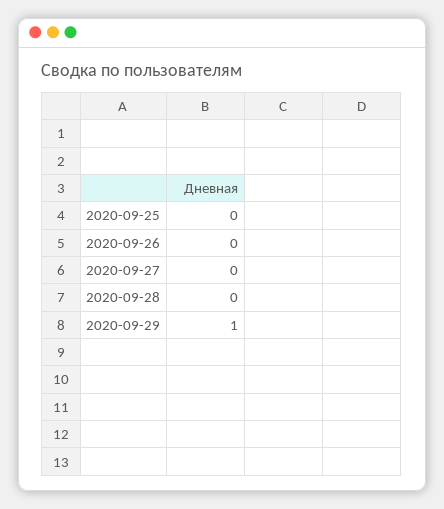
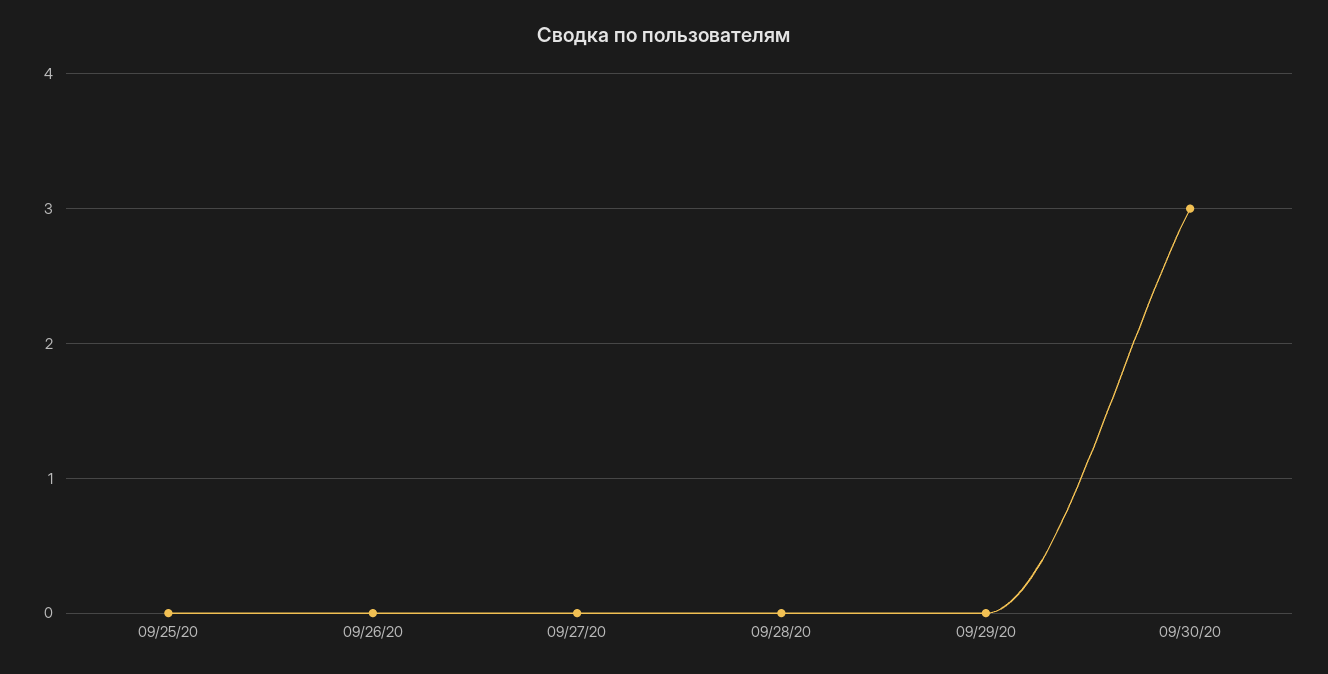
2020-09-29: 1 -> 0
09/30/20: none -> 3

